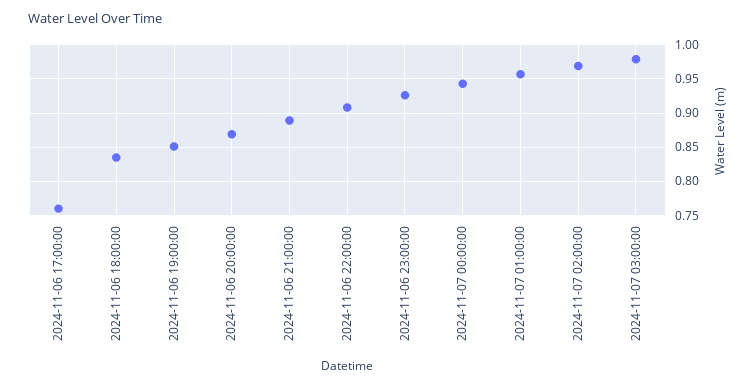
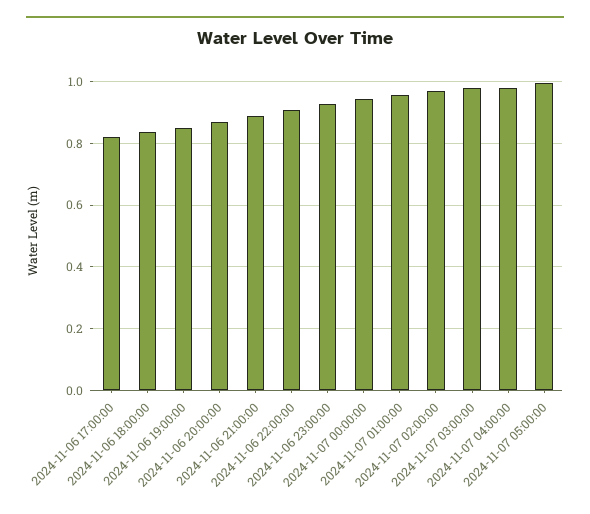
2024-11-06 17:00:00: 0.76 -> 0.82
2024-11-07 04:00:00: none -> 0.98
2024-11-07 05:00:00: none -> 1

